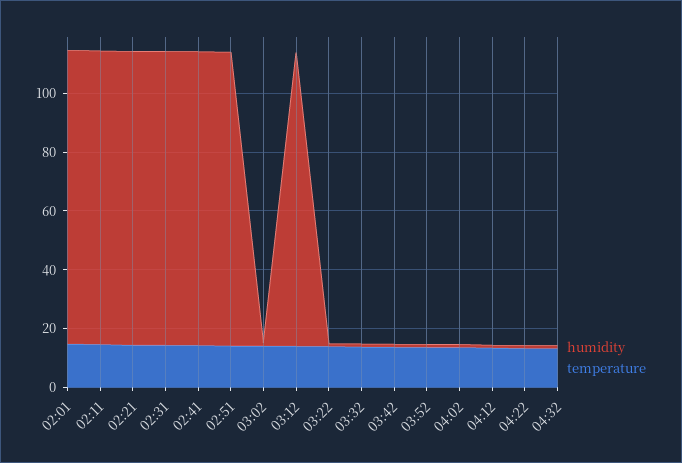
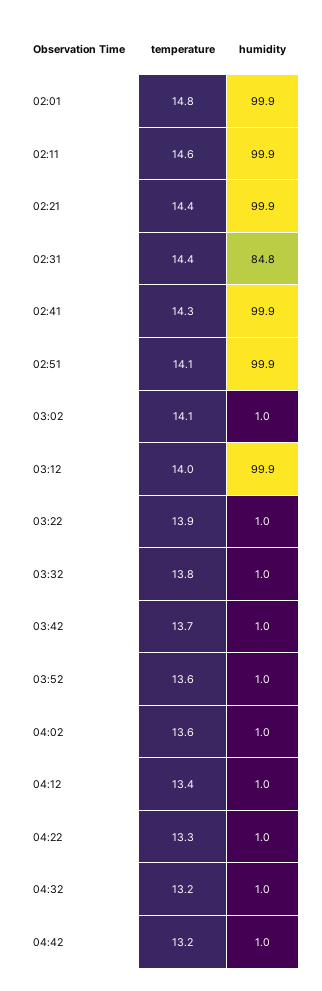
humidity, 02:31: 100 -> 84.8
temperature, 04:42: none -> 13.2
humidity, 04:42: none -> 1

